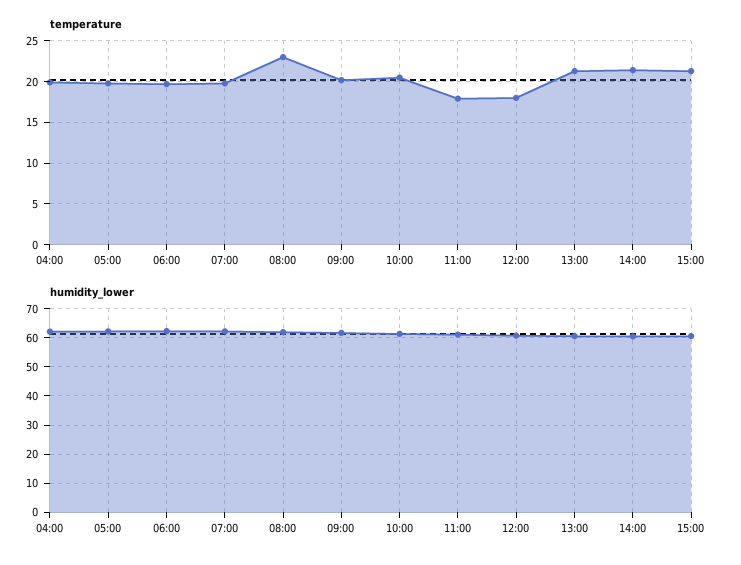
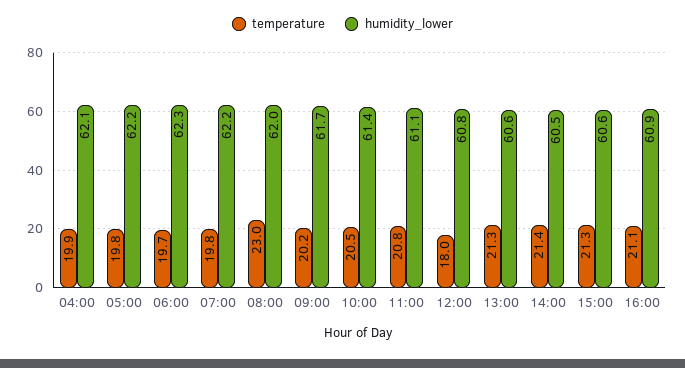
temperature, 11:00: 18 -> 20.8
temperature, 16:00: none -> 21.1
humidity_lower, 16:00: none -> 60.9

